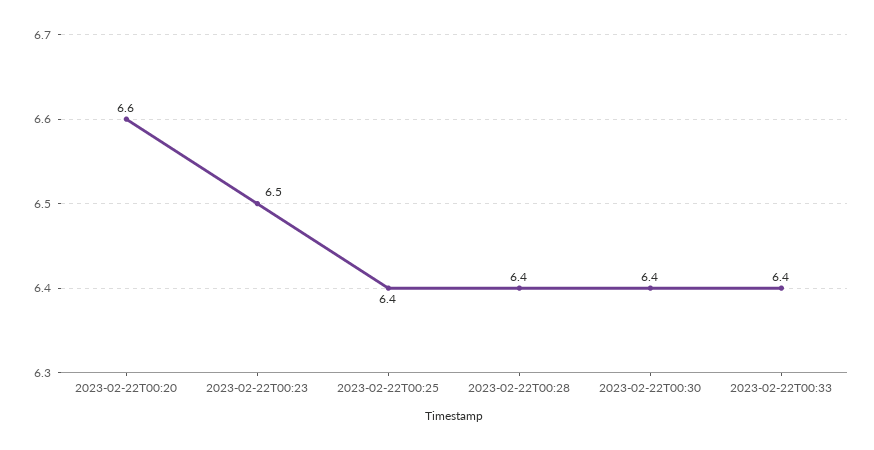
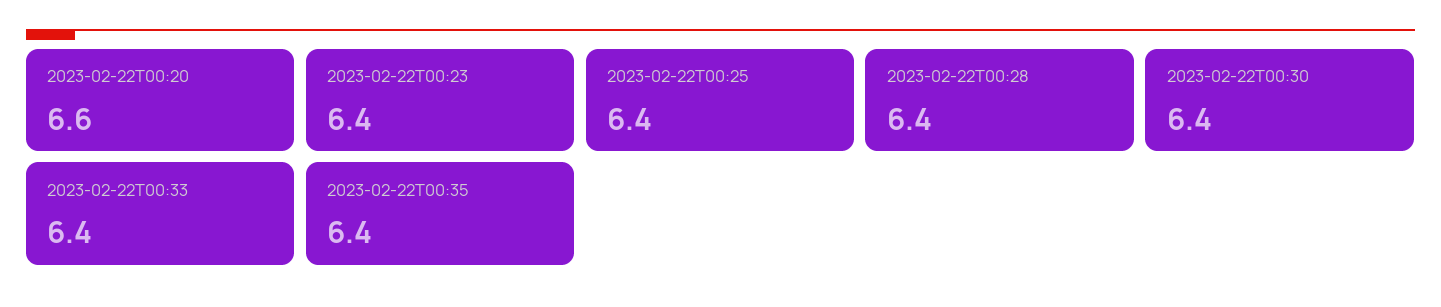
2023-02-22T00:23: 6.5 -> 6.4
2023-02-22T00:35: none -> 6.4

